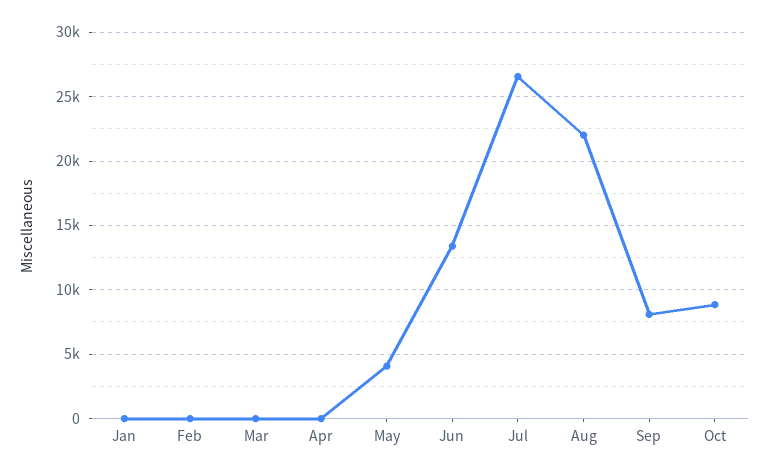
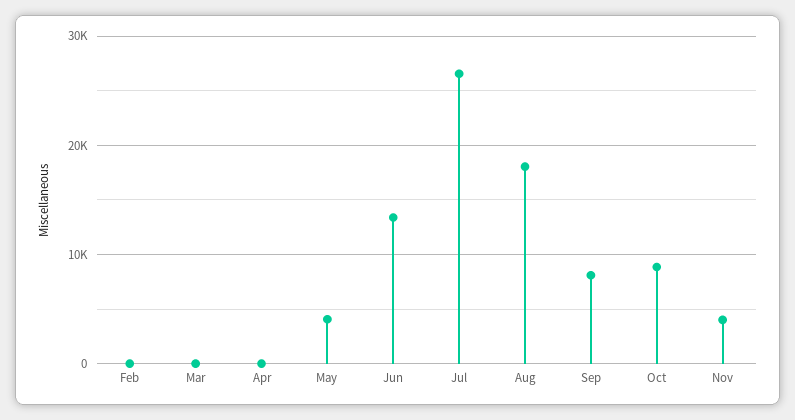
Jan: 0 -> none
Aug: 22000 -> 18000
Nov: none -> 4000

